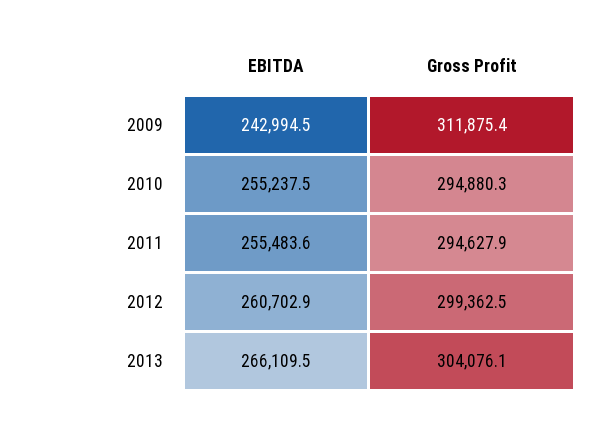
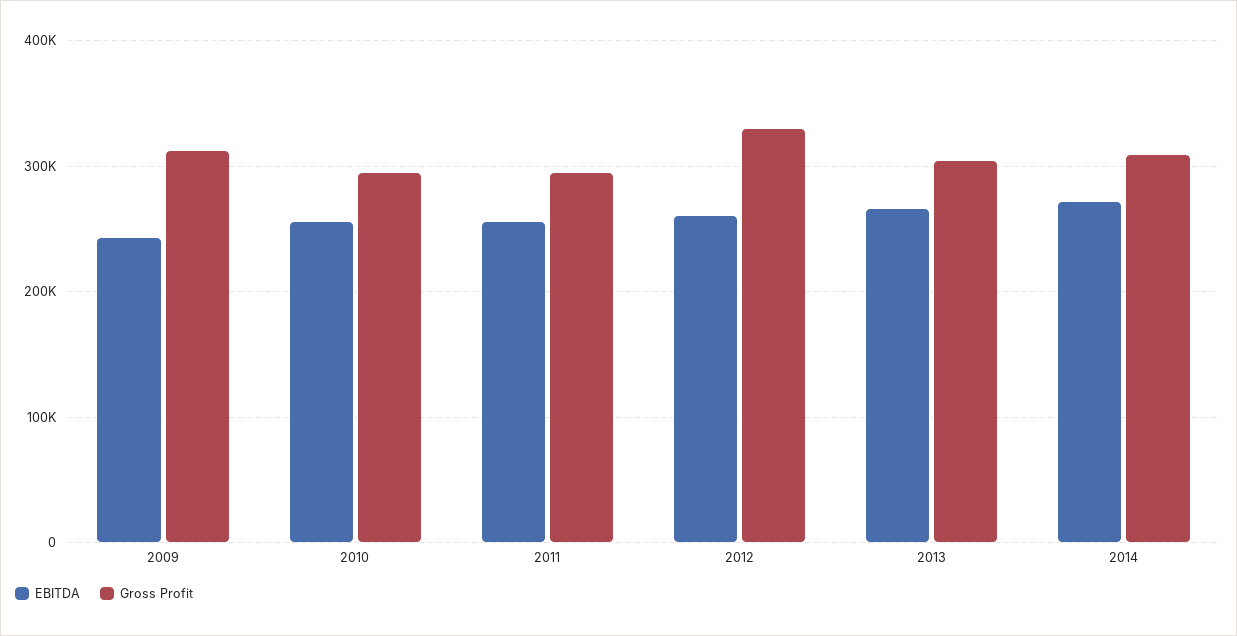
Gross Profit, 2012: 299362.5 -> 330000
EBITDA, 2014: none -> 270000
Gross Profit, 2014: none -> 310000

